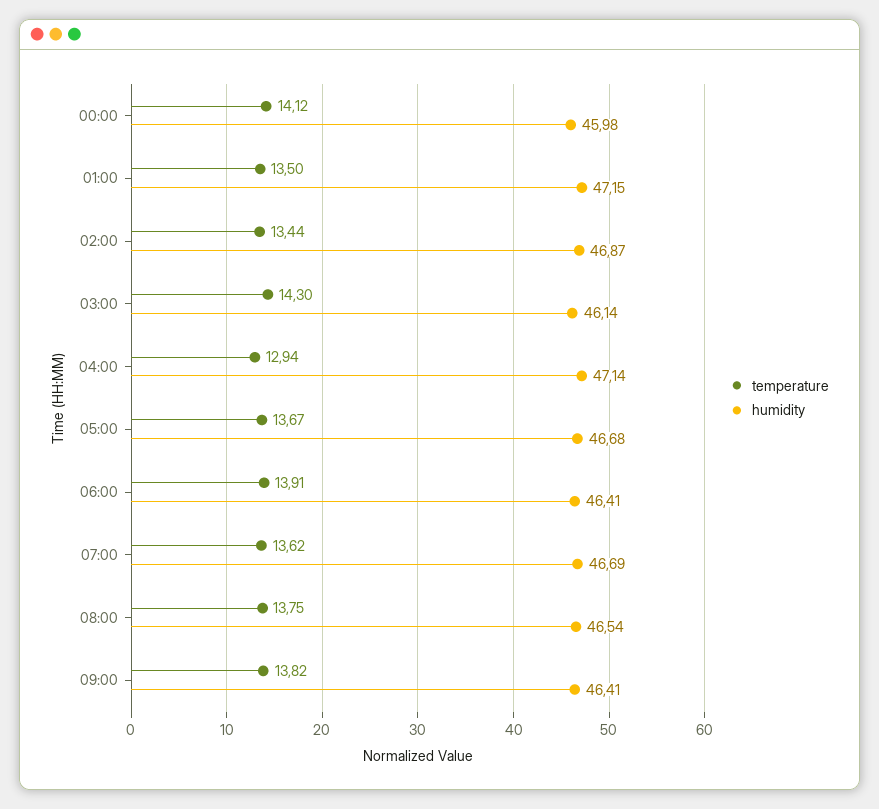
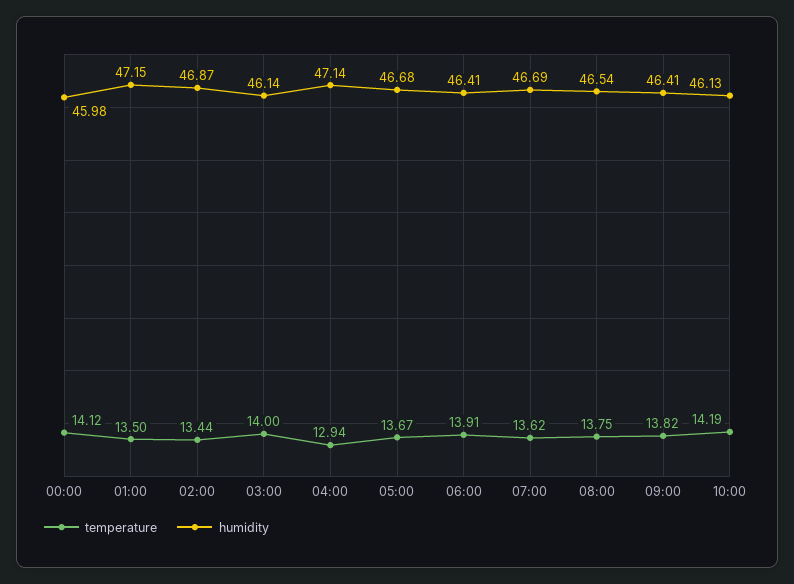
temperature, 03:00: 14.3 -> 14
temperature, 10:00: none -> 14.19
humidity, 10:00: none -> 46.13

